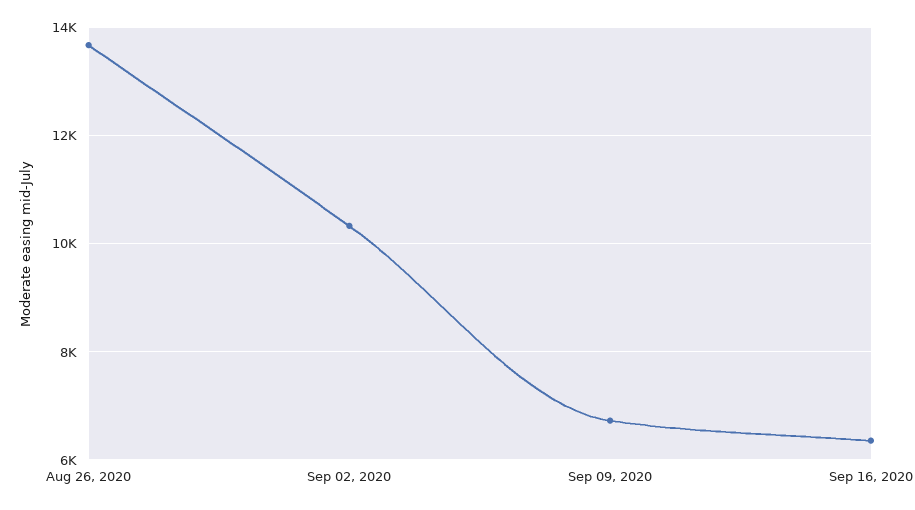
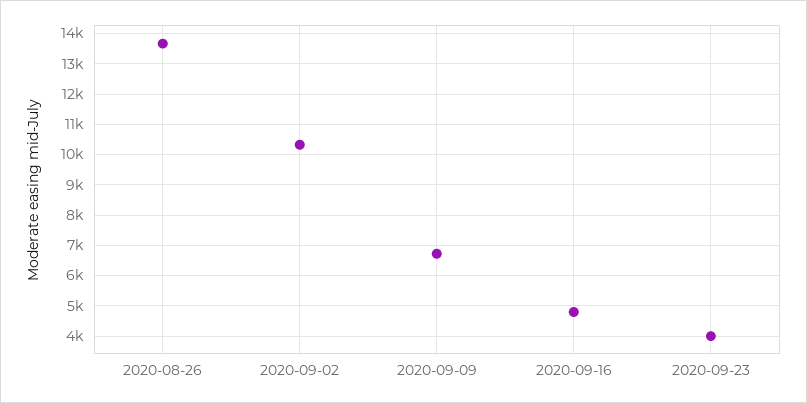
Sep 16, 2020: 6400 -> 4800
2020-09-23: none -> 4000

